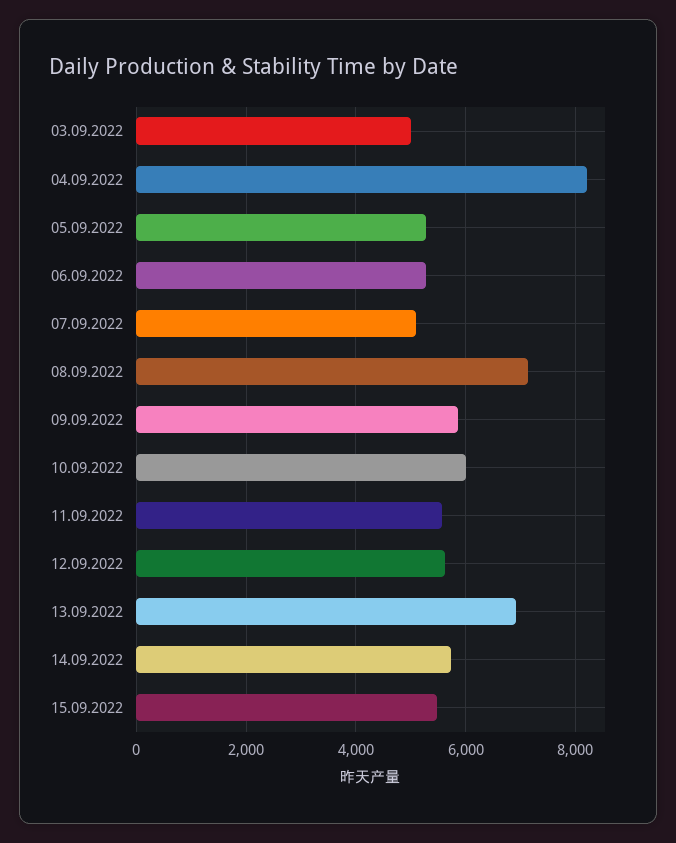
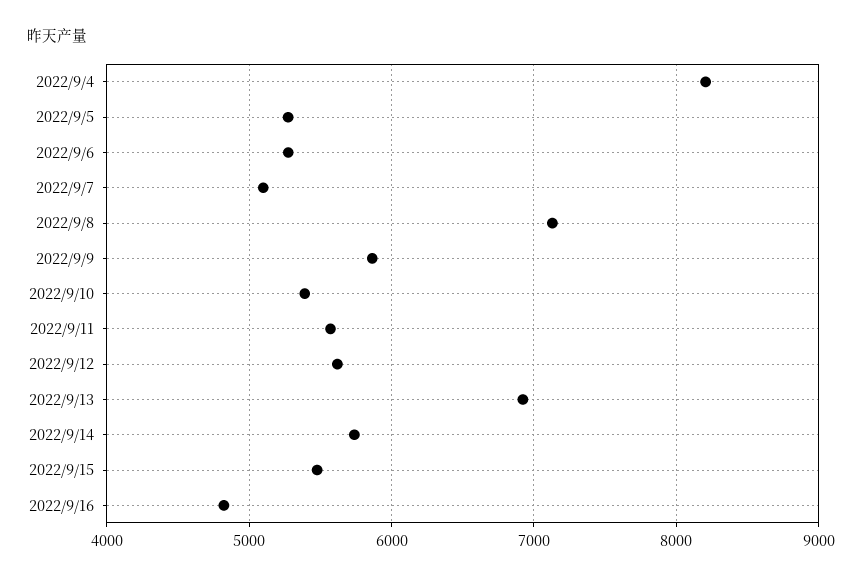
03.09.2022: 5000 -> none
10.09.2022: 6000 -> 5400
2022/9/16: none -> 4800

